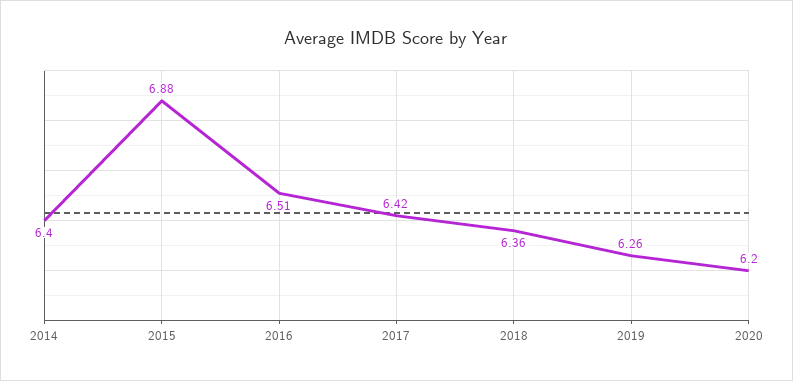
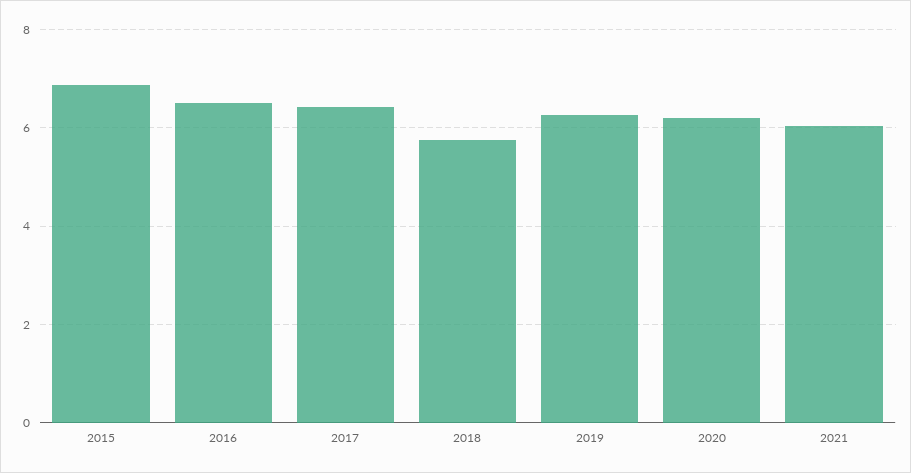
2014: 6.4 -> none
2018: 6.36 -> 5.8
2021: none -> 6

